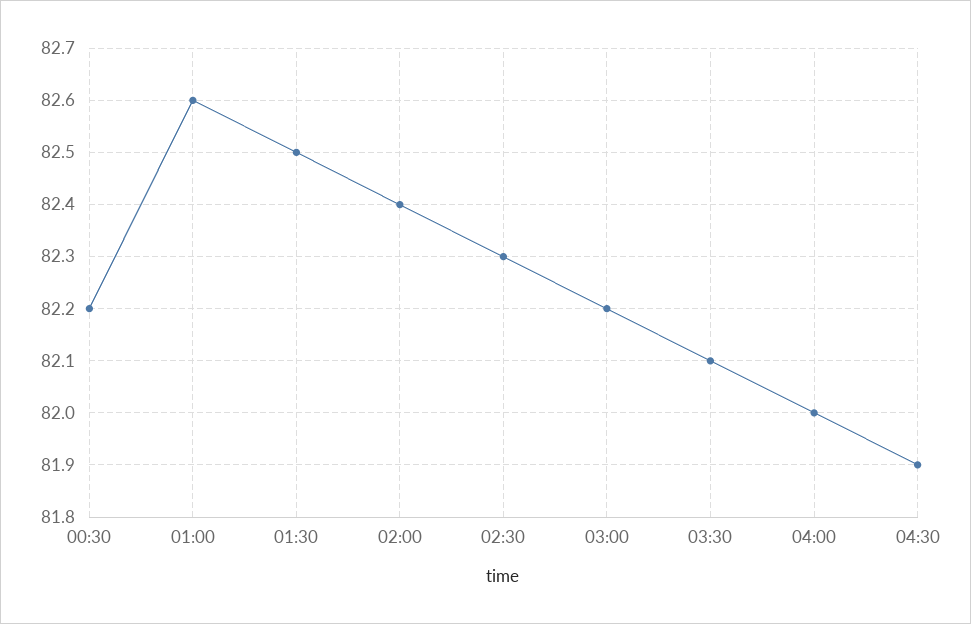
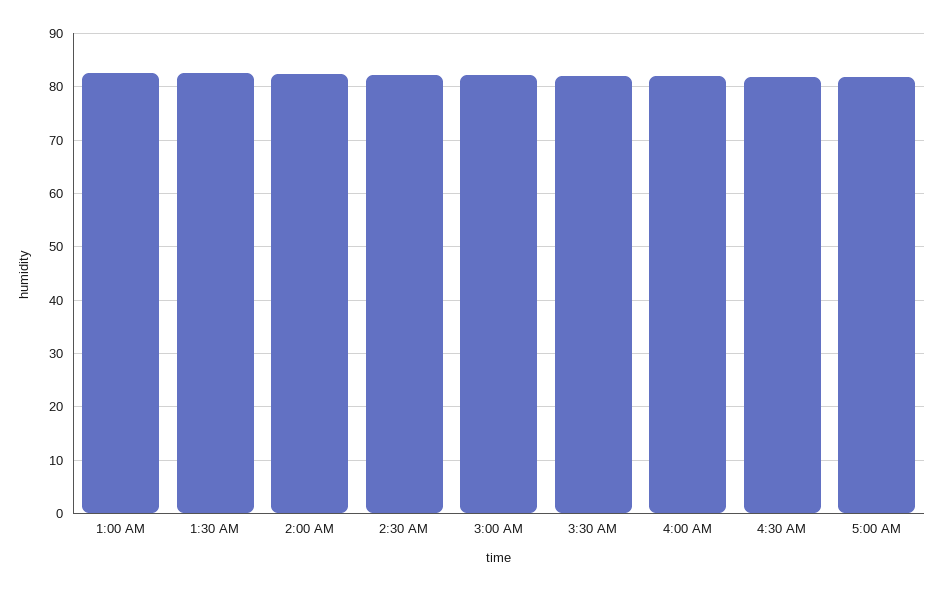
00:30: 82.2 -> none
5:00 AM: none -> 82

